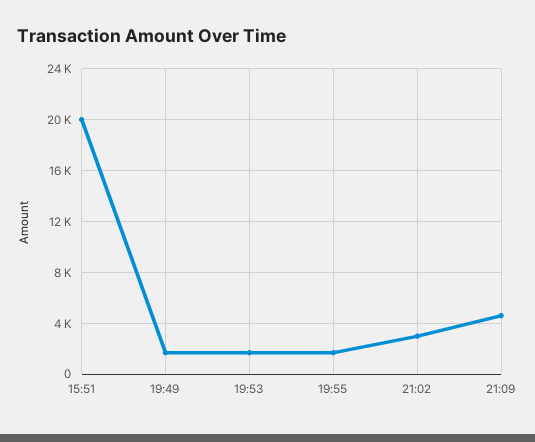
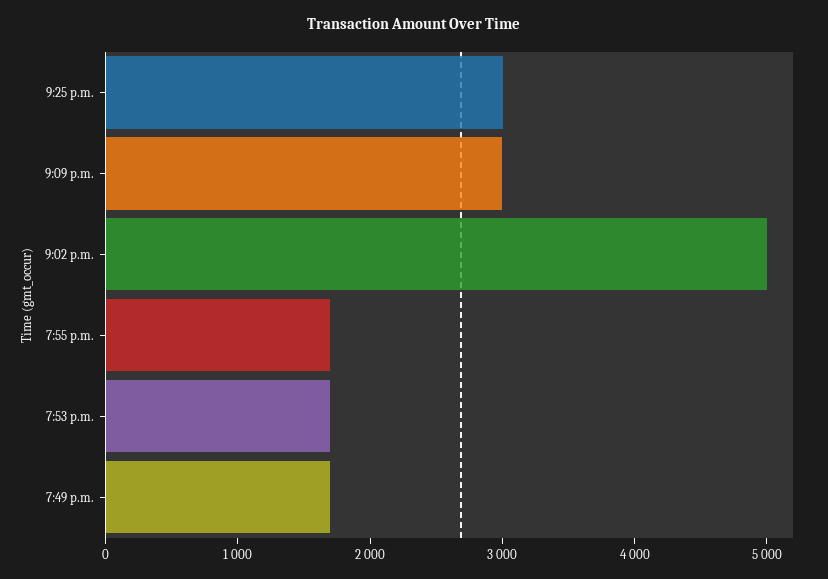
15:51: 20000 -> none
21:02: 3000 -> 5000
21:09: 4500 -> 3000
9:25 p.m.: none -> 3000

